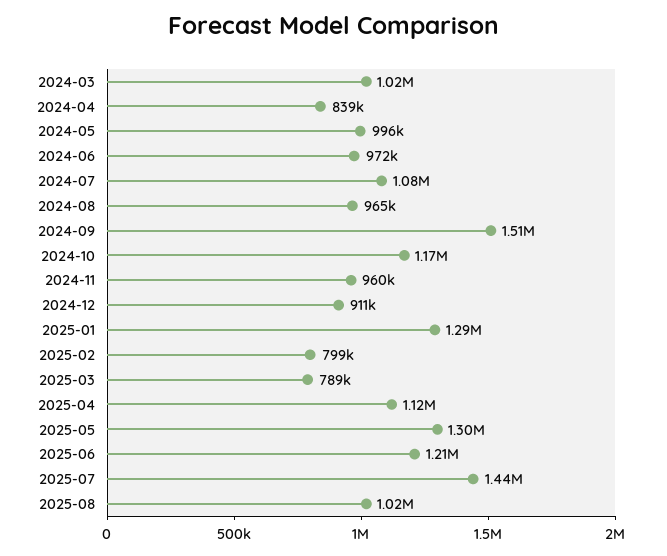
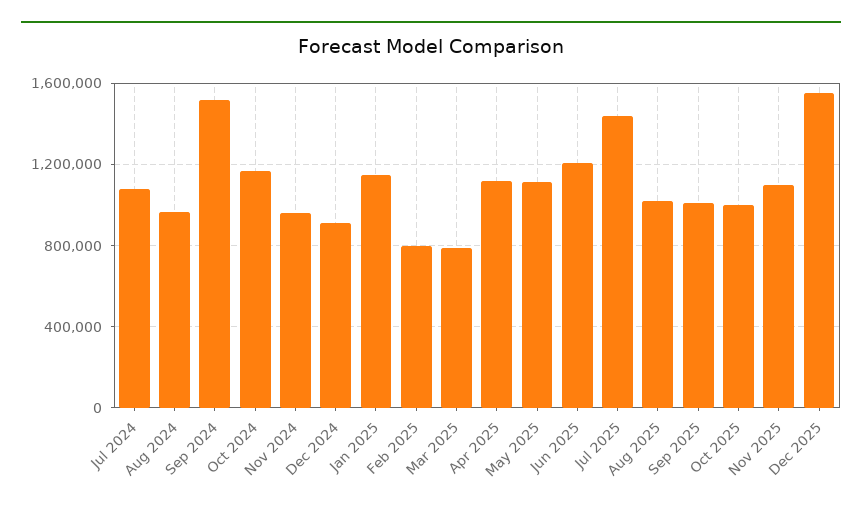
2024-03: 1020000 -> none
2024-04: 839000 -> none
2024-05: 996000 -> none
2024-06: 972000 -> none
2025-01: 1290000 -> 1150000
2025-05: 1300000 -> 1100000
Sep 2025: none -> 1000000
Oct 2025: none -> 1000000
Nov 2025: none -> 1100000
Dec 2025: none -> 1550000

